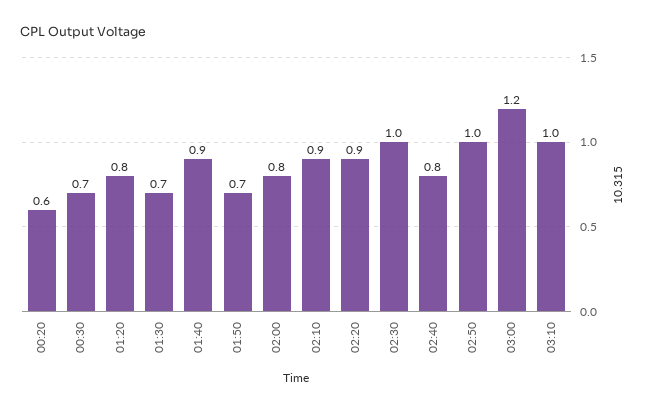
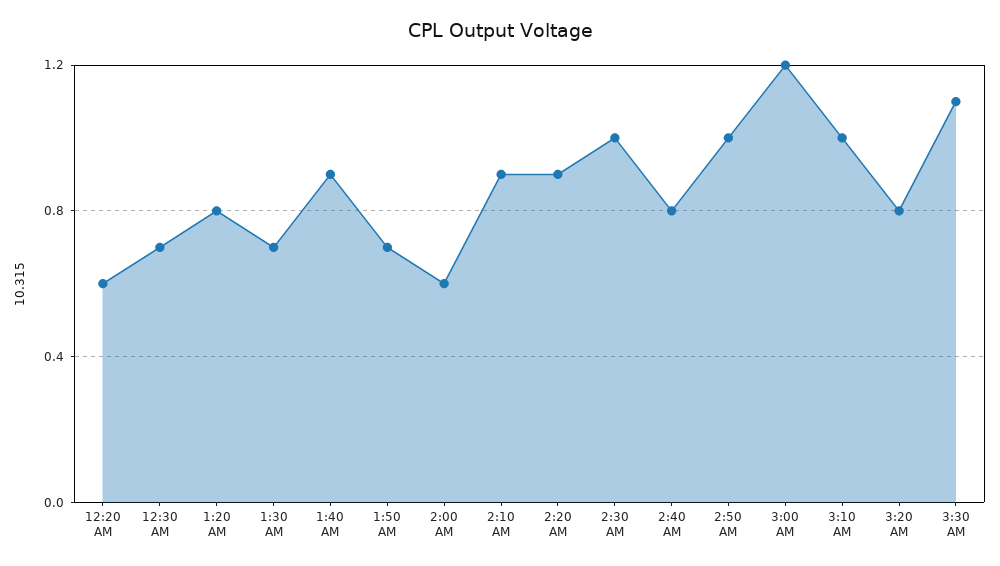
02:00: 0.8 -> 0.6
3:20 AM: none -> 0.8
3:30 AM: none -> 1.1

